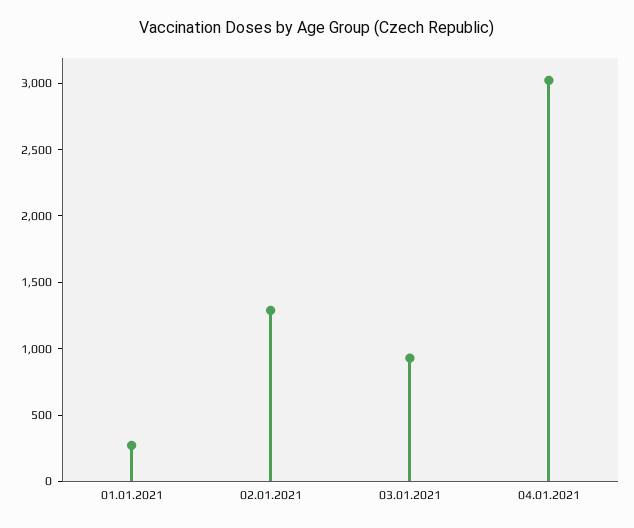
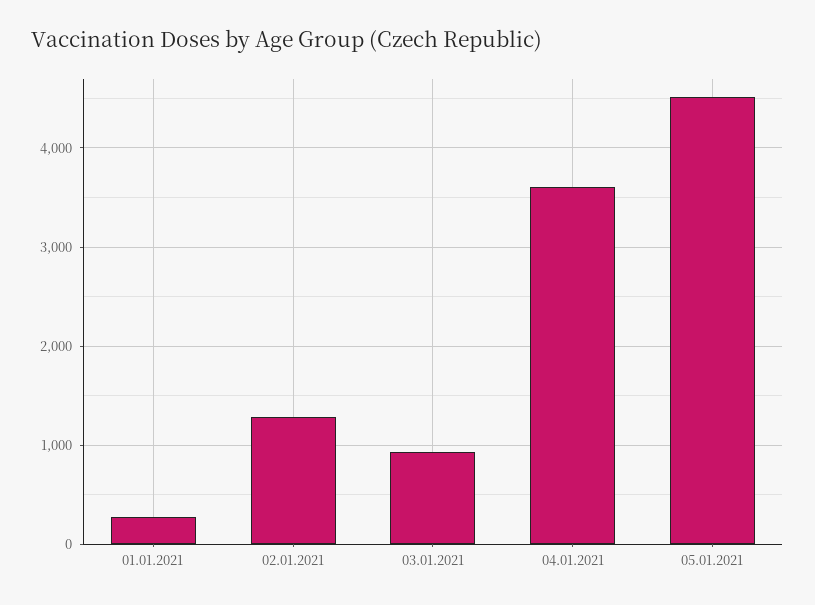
04.01.2021: 3000 -> 3600
05.01.2021: none -> 4500

